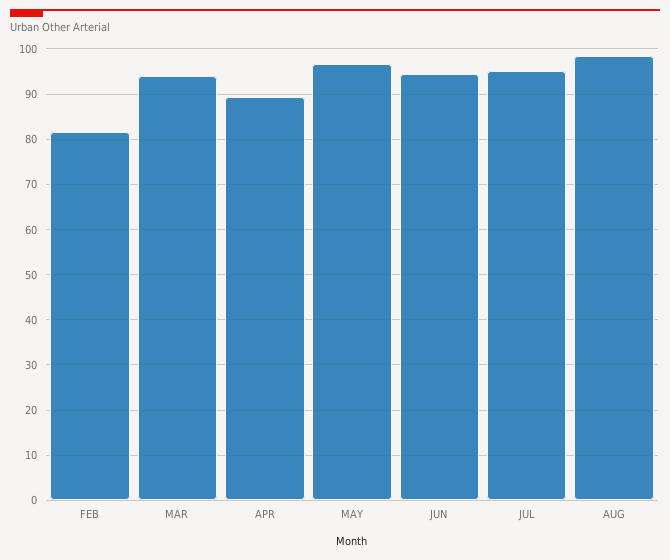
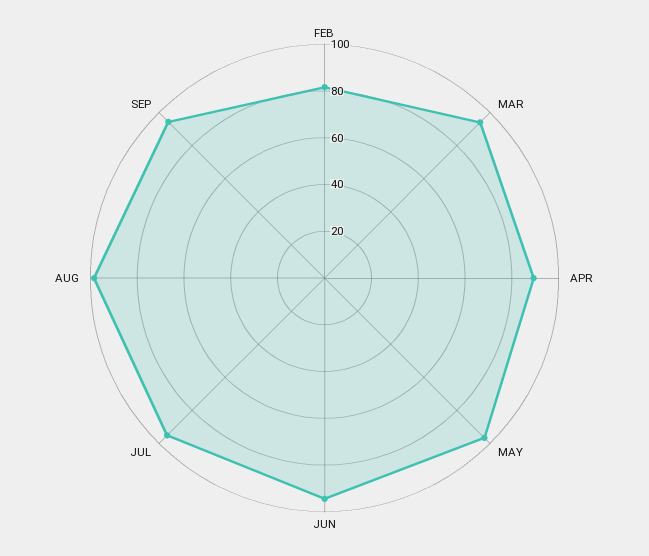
SEP: none -> 95

